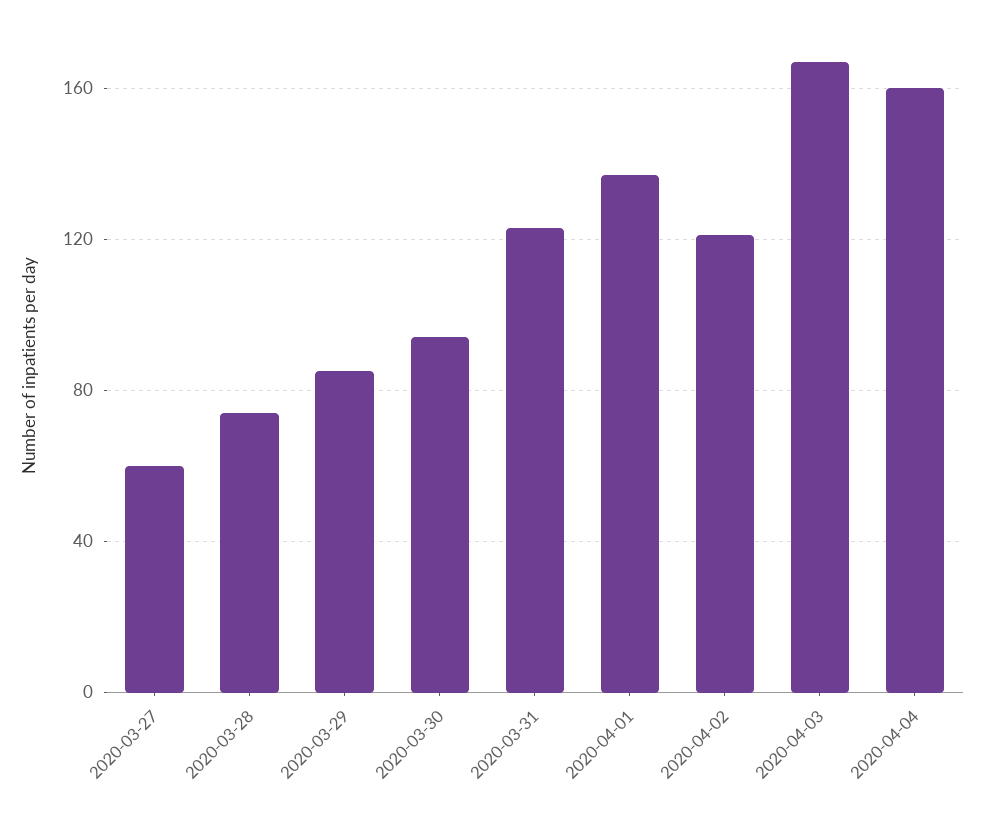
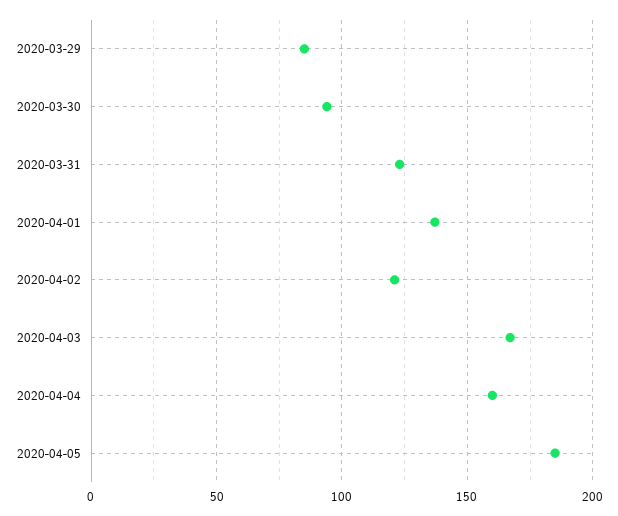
2020-03-27: 60 -> none
2020-03-28: 75 -> none
2020-04-05: none -> 185

